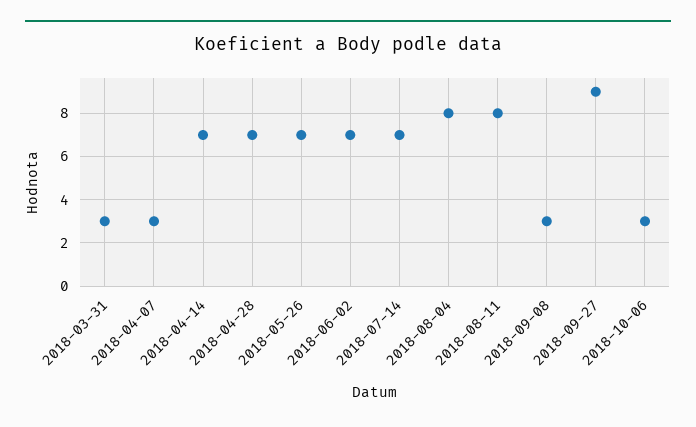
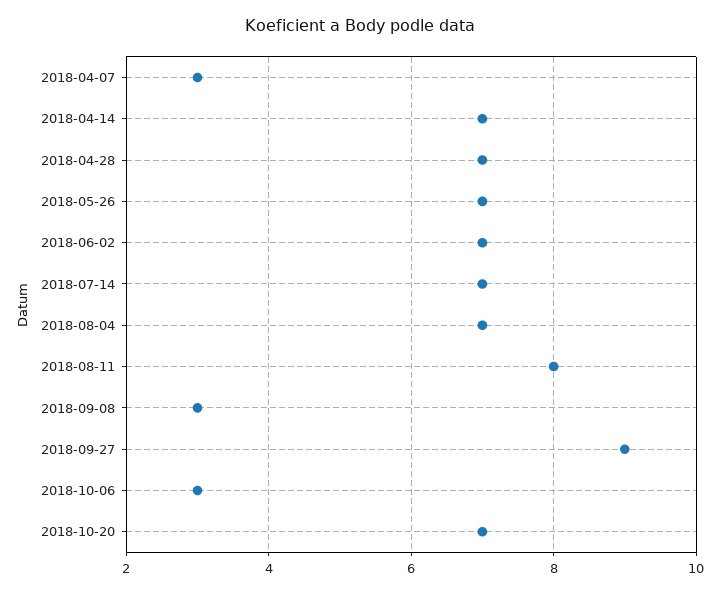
2018-03-31: 3 -> none
2018-08-04: 8 -> 7
2018-10-20: none -> 7

